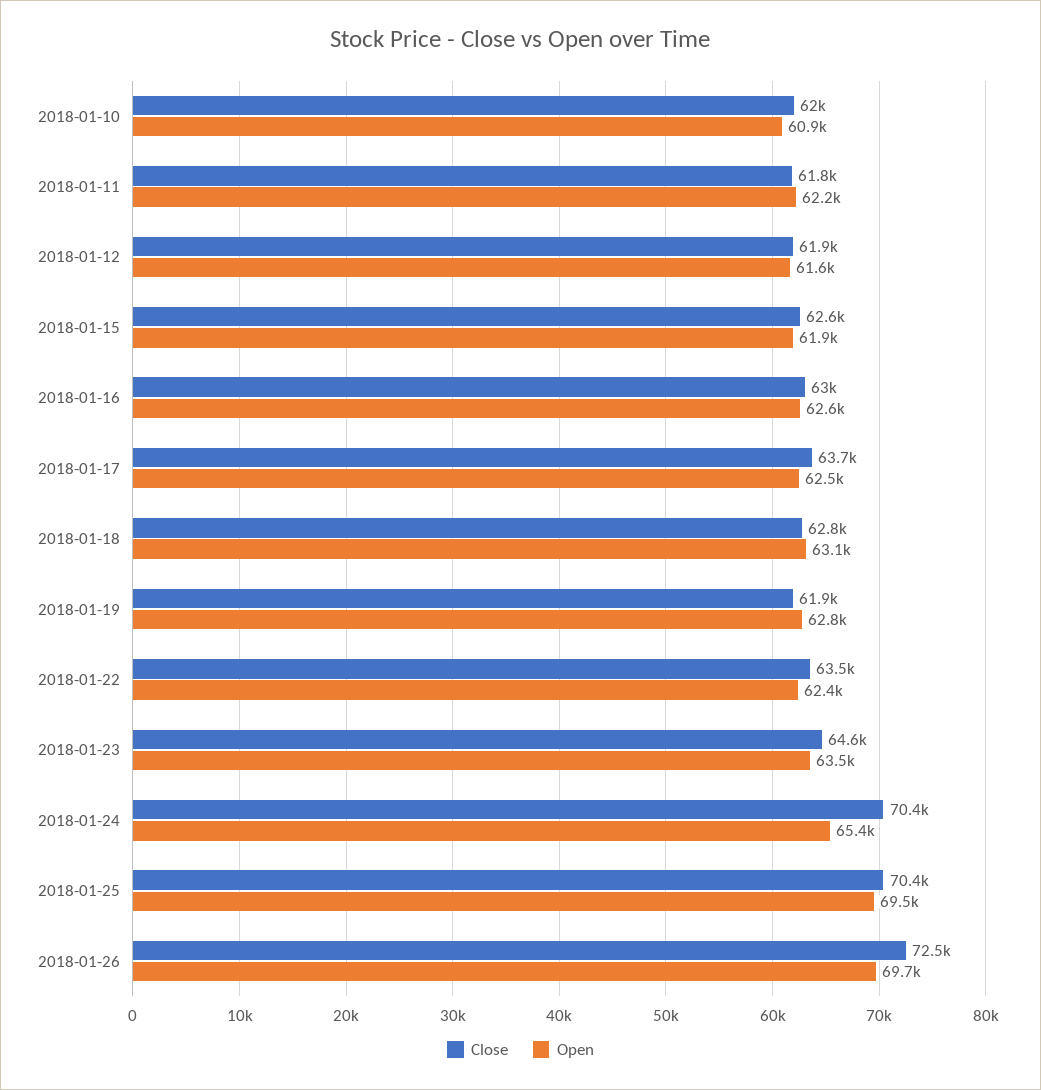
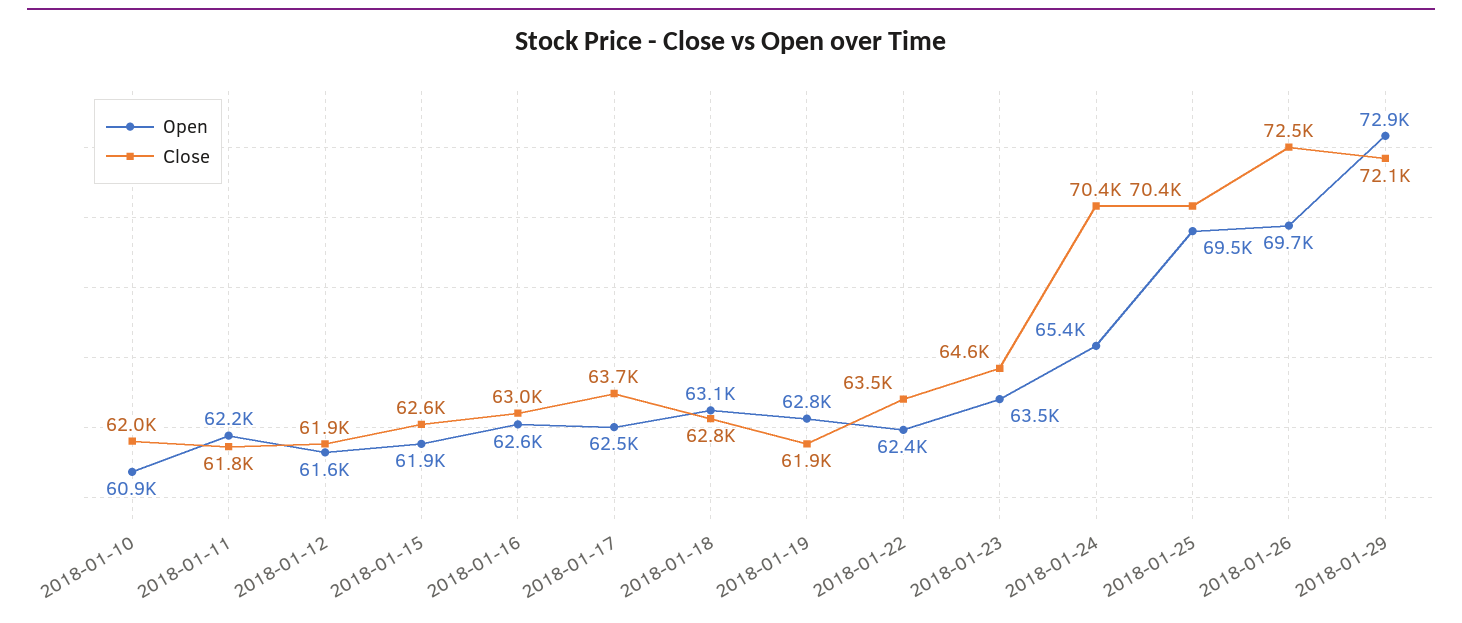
Open, 2018-01-29: none -> 72900
Close, 2018-01-29: none -> 72100

